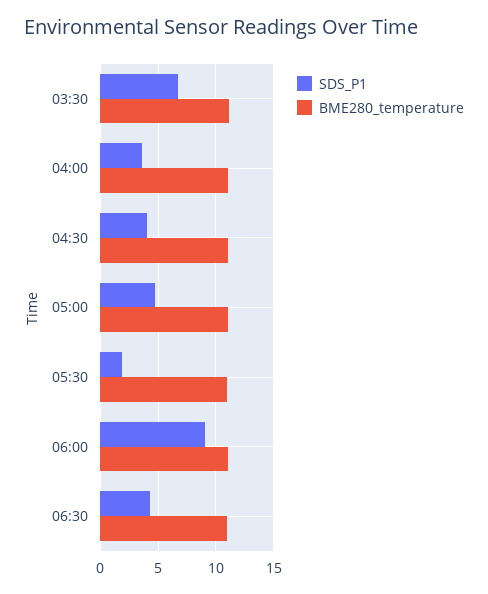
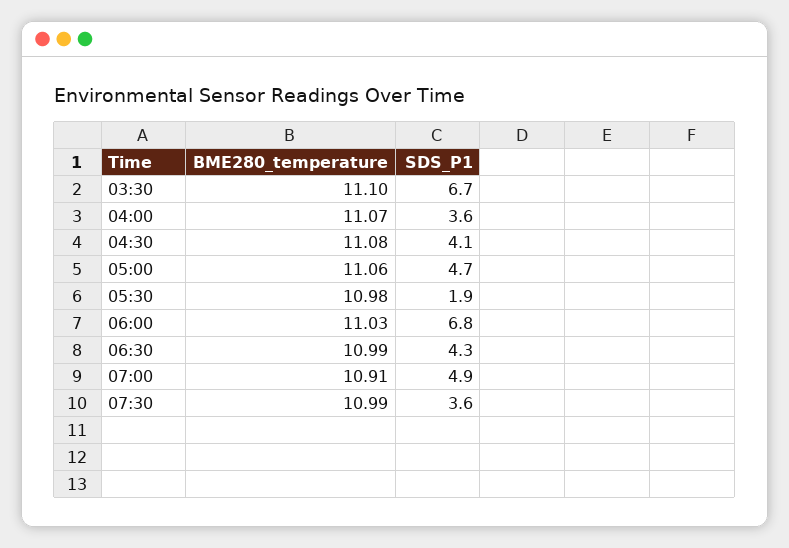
SDS_P1, 06:00: 9 -> 6.8
BME280_temperature, 07:00: none -> 10.91
SDS_P1, 07:00: none -> 4.9
BME280_temperature, 07:30: none -> 10.99
SDS_P1, 07:30: none -> 3.6

